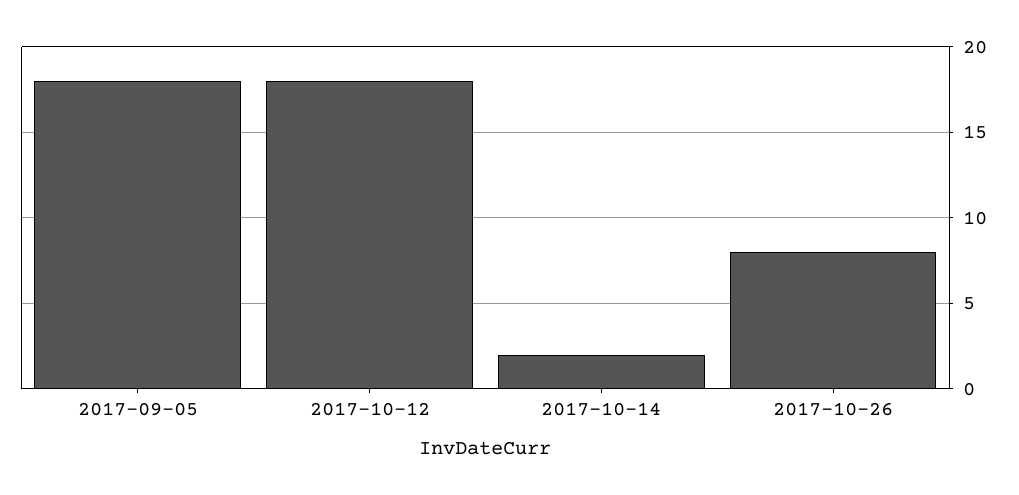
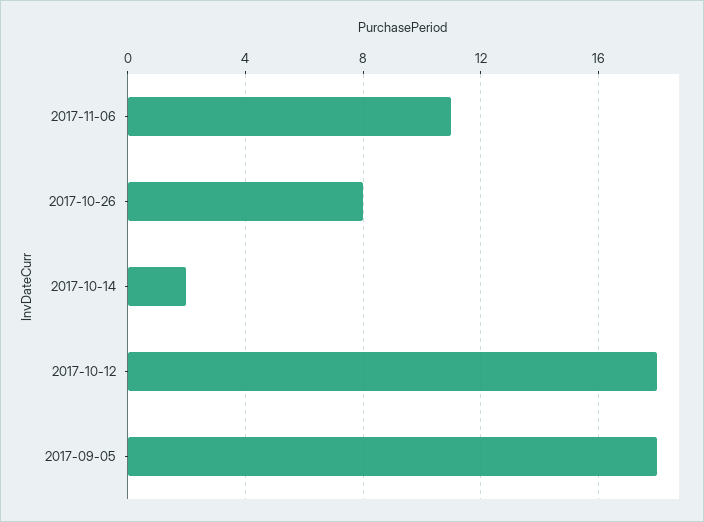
2017-11-06: none -> 11

